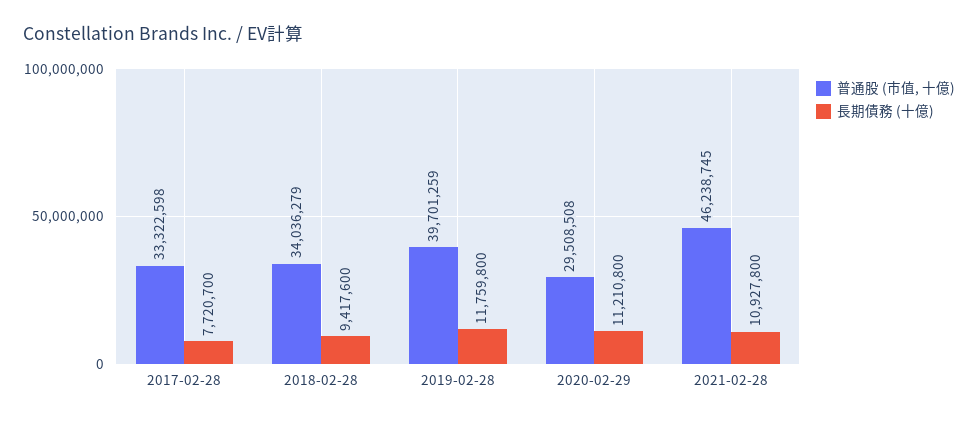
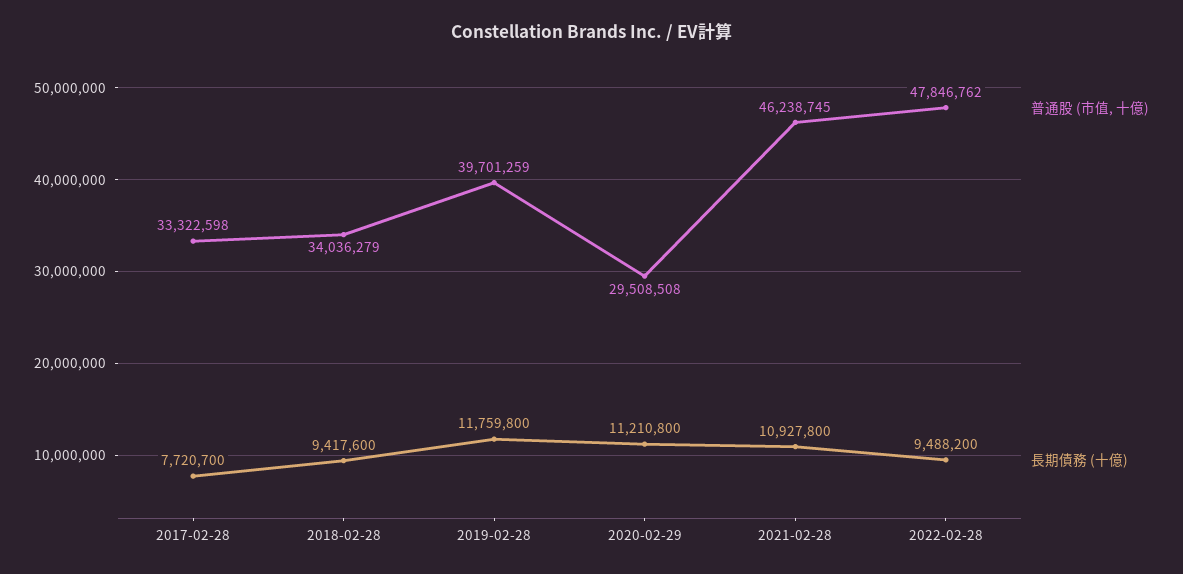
普通股 (市值, 十億), 2022-02-28: none -> 47846762
長期債務 (十億), 2022-02-28: none -> 9488200

